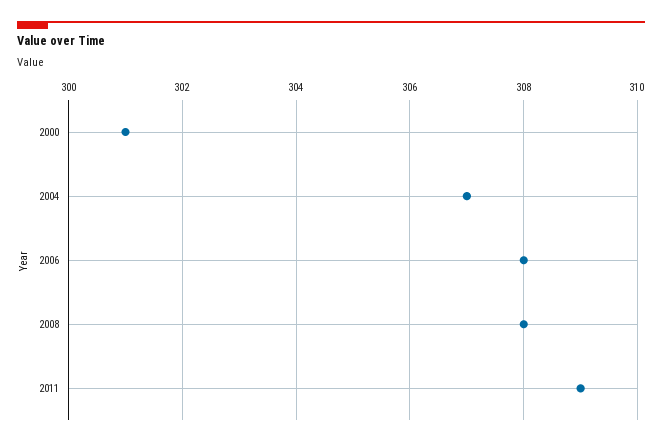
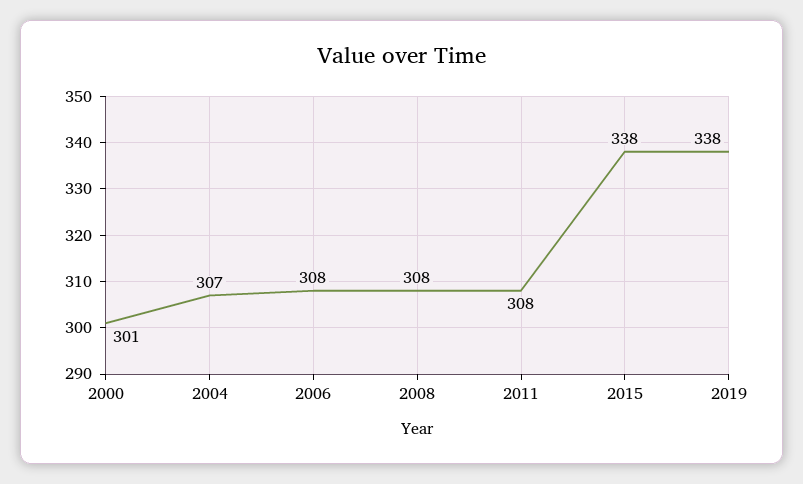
2011: 309 -> 308
2015: none -> 338
2019: none -> 338

